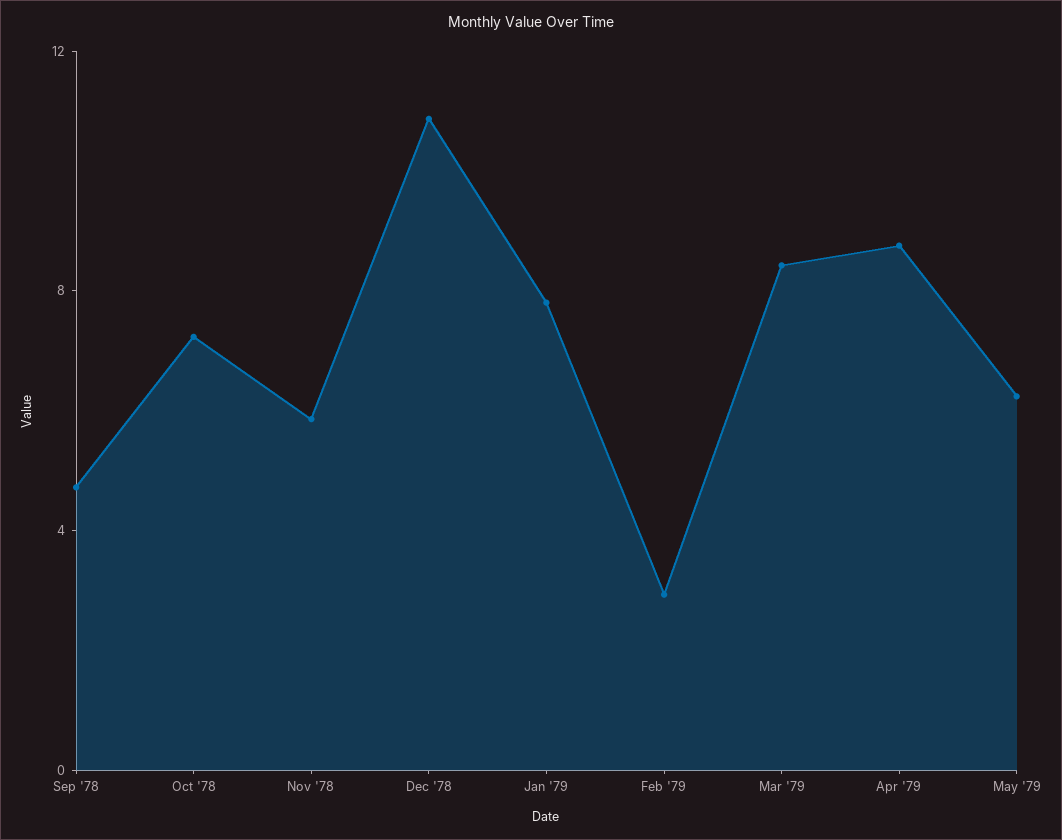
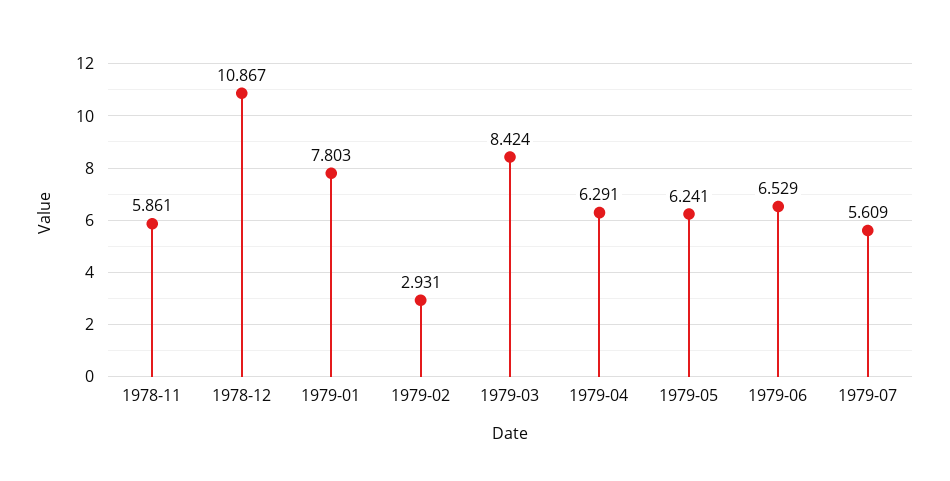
Sep '78: 5 -> none
Oct '78: 7 -> none
Apr '79: 9 -> 6.291
1979-06: none -> 6.529
1979-07: none -> 5.609

